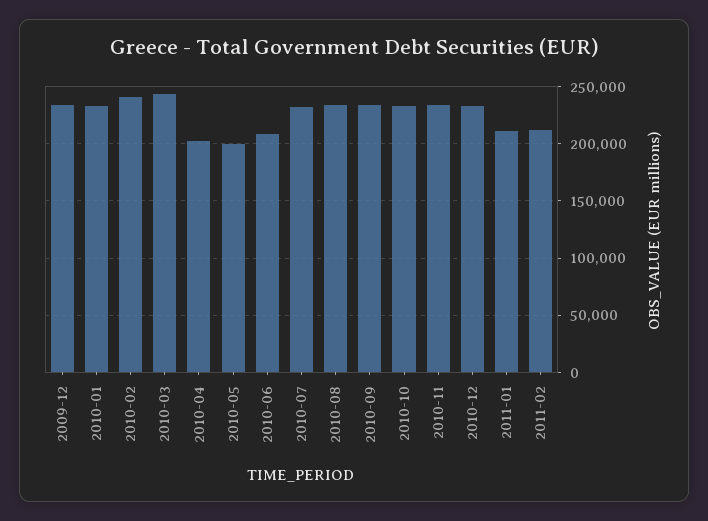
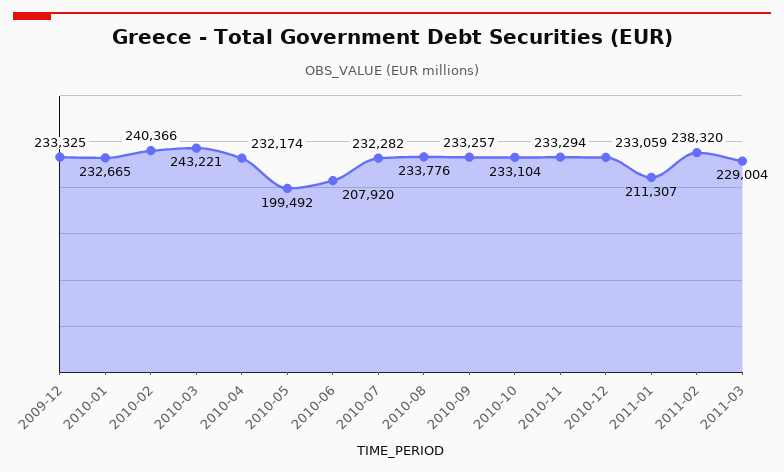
2010-04: 200000 -> 232174
2011-02: 210000 -> 238320
2011-03: none -> 229004

